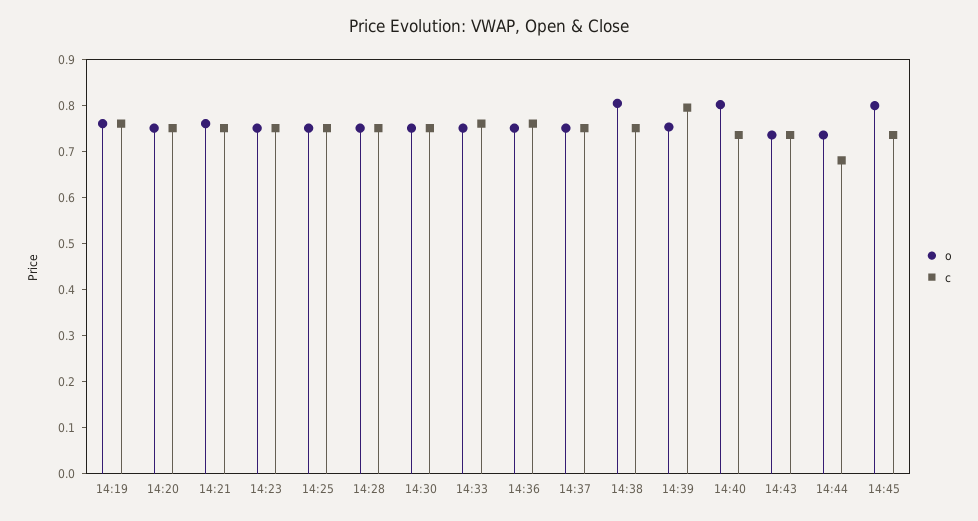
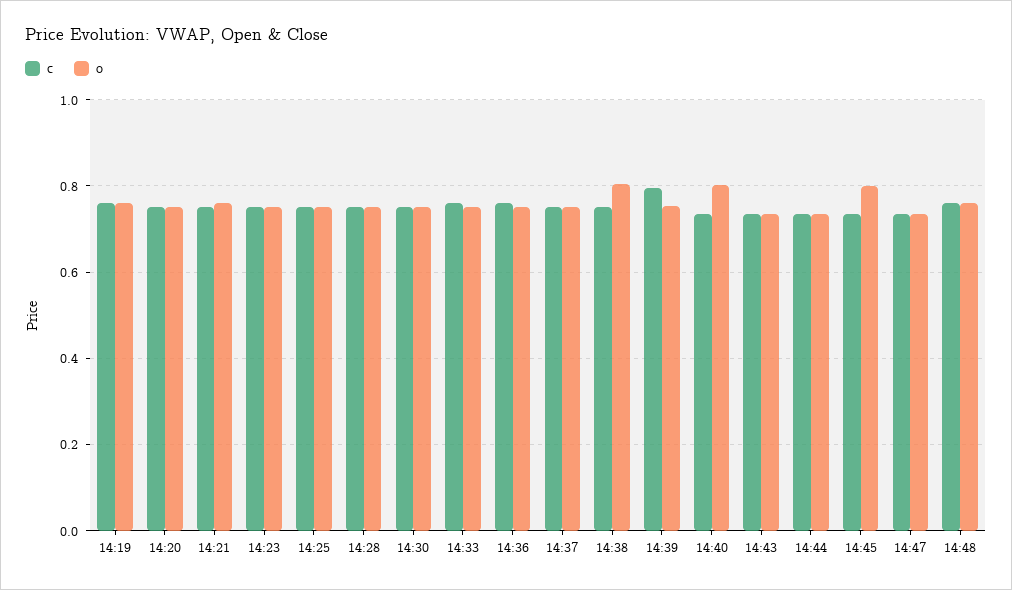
c, 14:44: 0.68 -> 0.74
c, 14:47: none -> 0.74
o, 14:47: none -> 0.74
c, 14:48: none -> 0.76
o, 14:48: none -> 0.76

